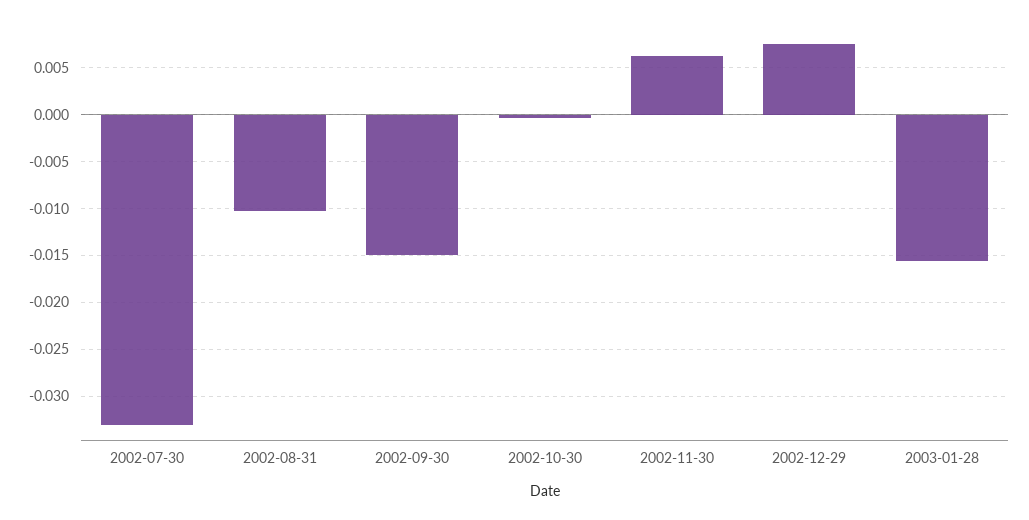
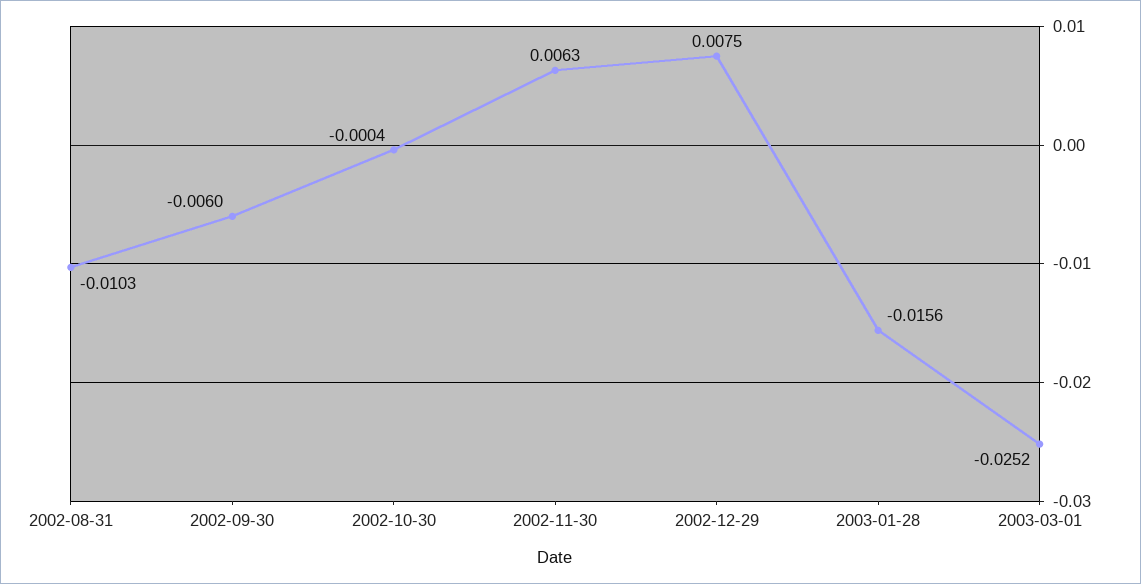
2002-07-30: -0.033 -> none
2002-09-30: -0.015 -> -0.006
2003-03-01: none -> -0.0252

